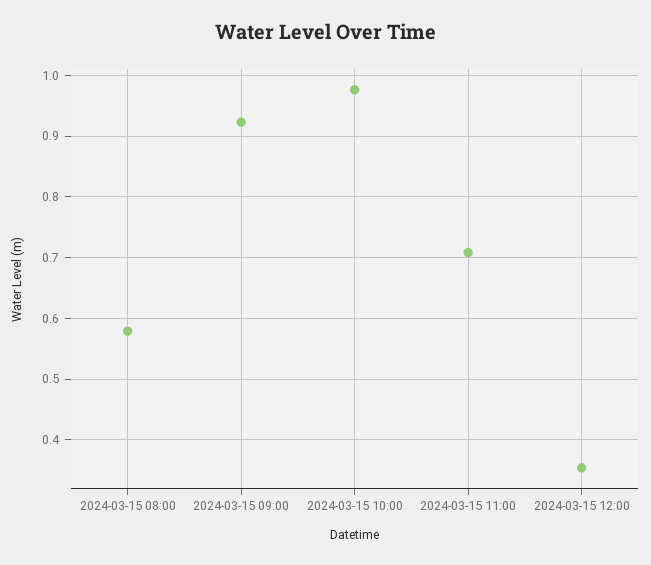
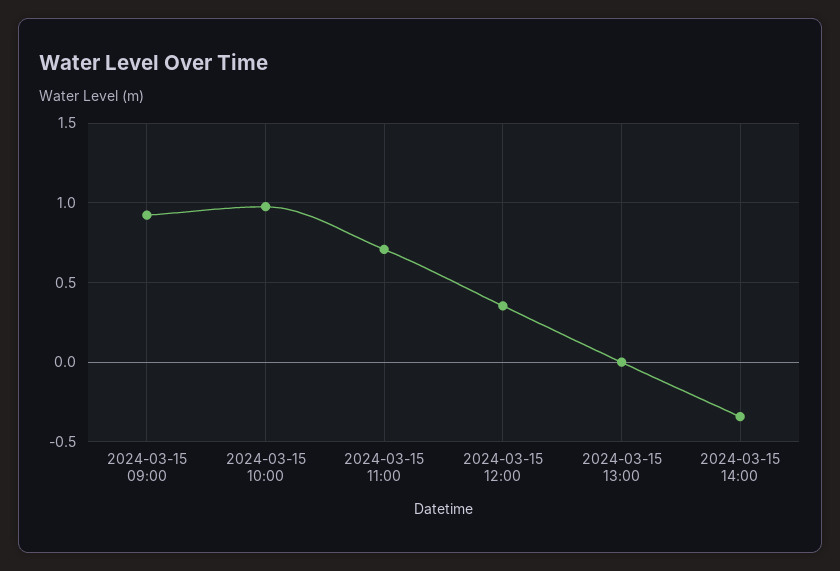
2024-03-15 08:00: 0.58 -> none
2024-03-15 13:00: none -> 0
2024-03-15 14:00: none -> -0.35

